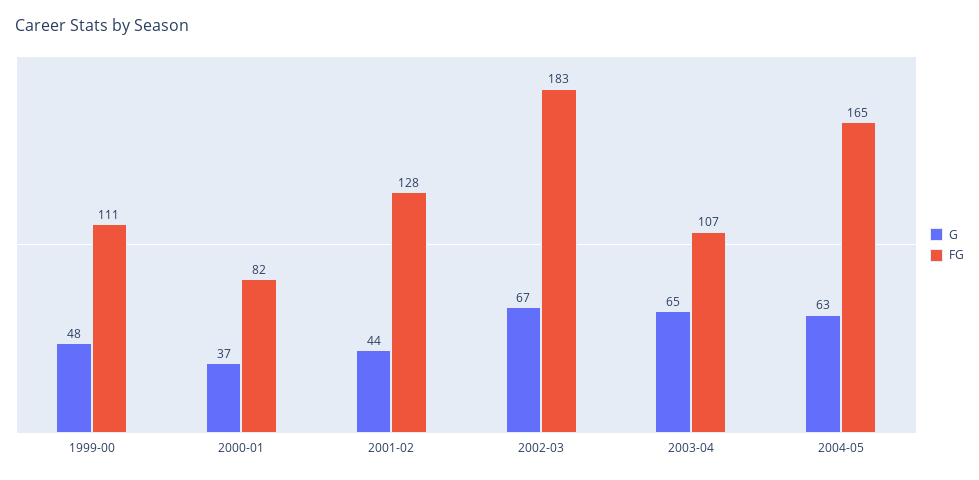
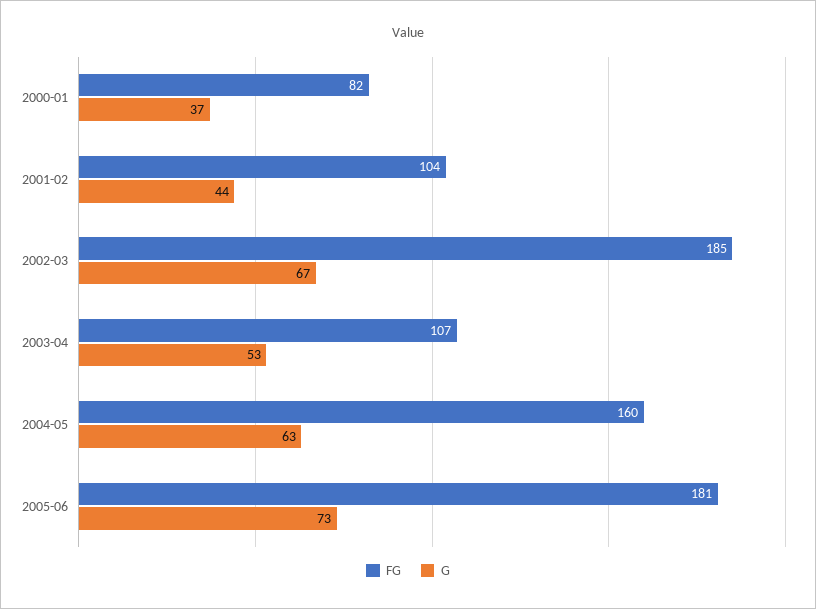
G, 1999-00: 48 -> none
FG, 1999-00: 111 -> none
FG, 2001-02: 128 -> 104
FG, 2002-03: 183 -> 185
G, 2003-04: 65 -> 53
FG, 2004-05: 165 -> 160
FG, 2005-06: none -> 181
G, 2005-06: none -> 73

